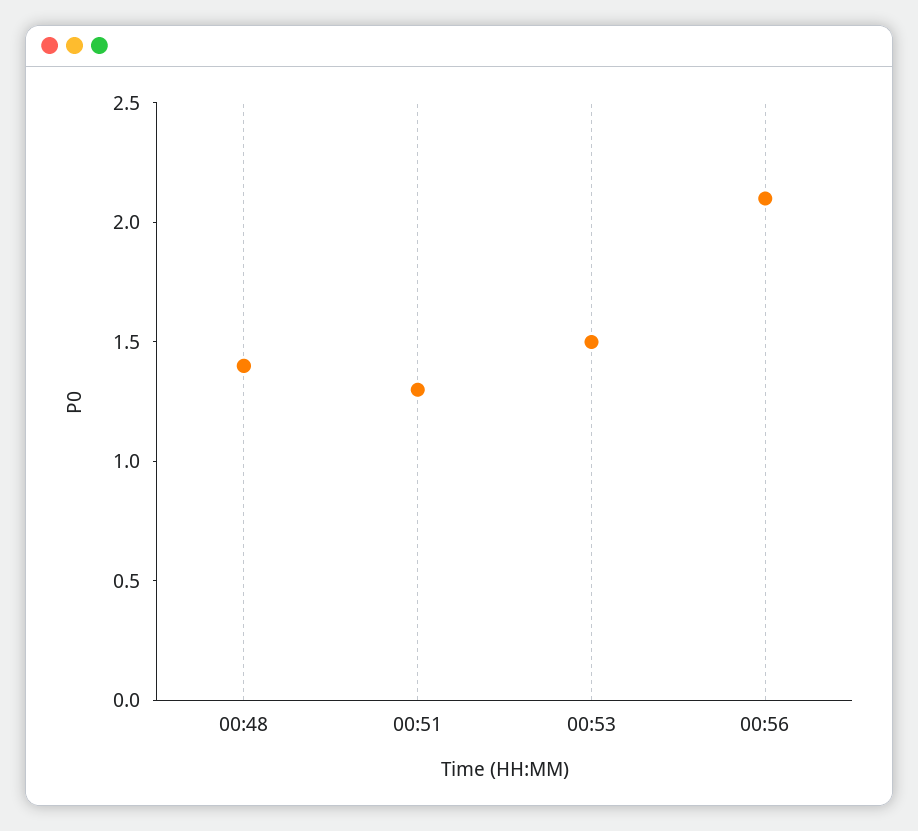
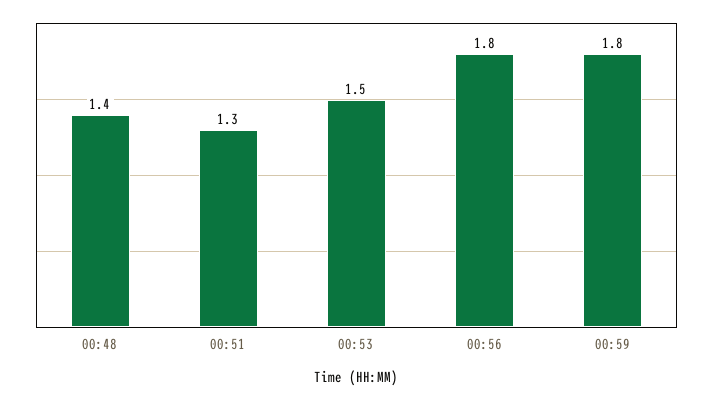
00:56: 2.1 -> 1.8
00:59: none -> 1.8

